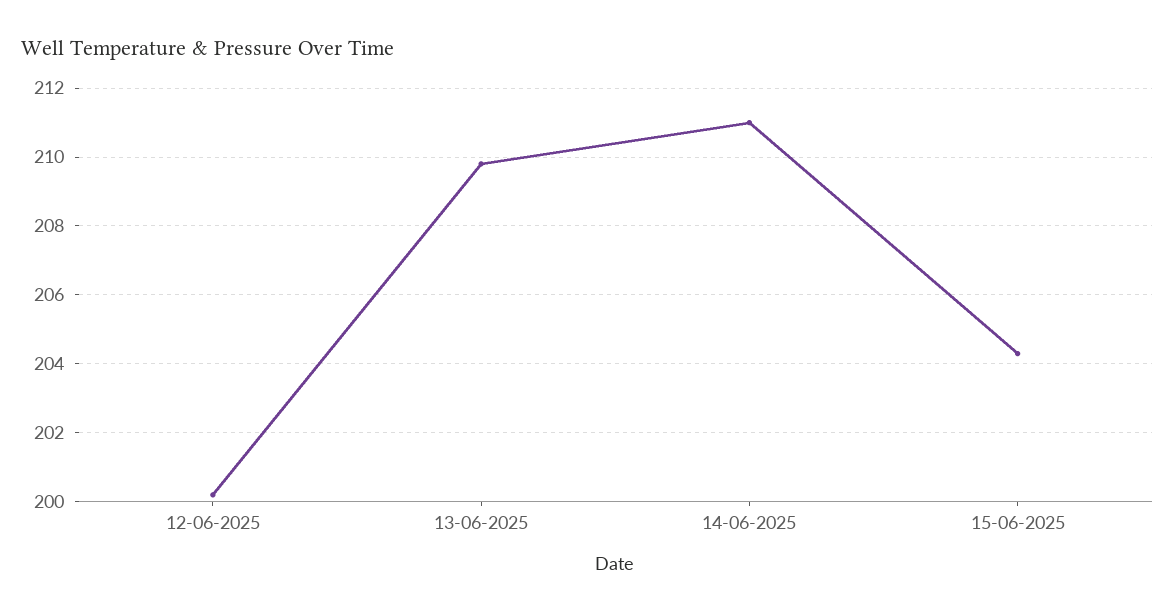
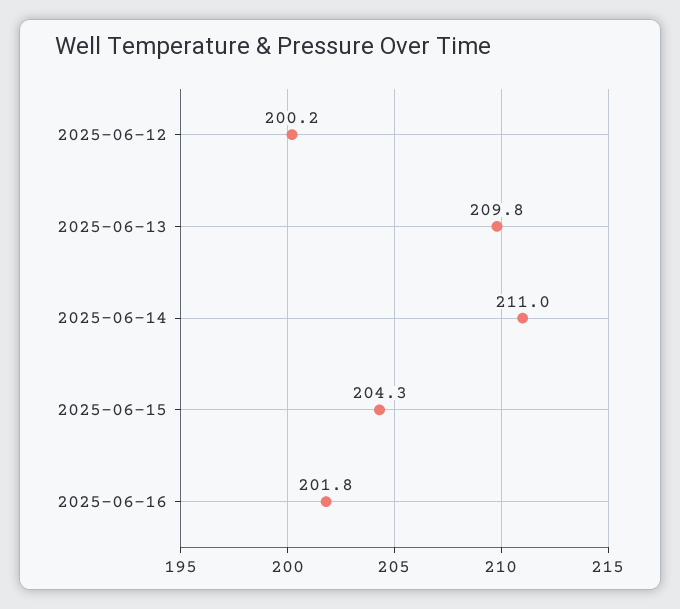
2025-06-16: none -> 201.8

